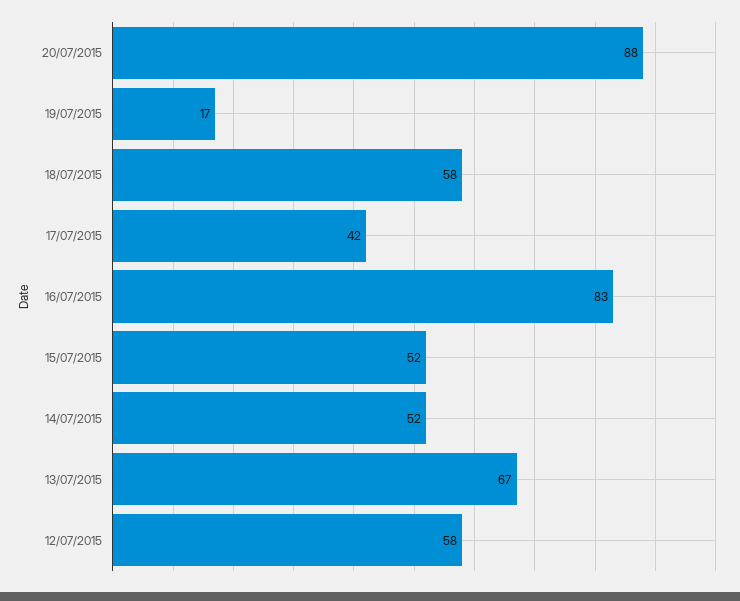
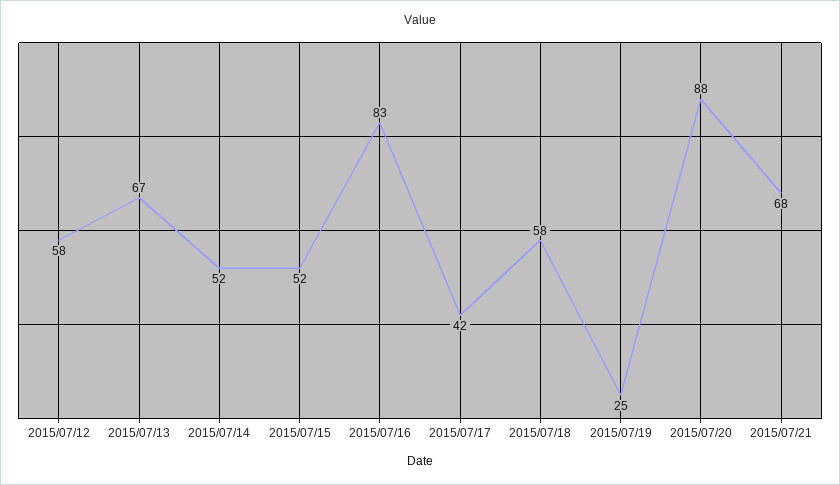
19/07/2015: 17 -> 25
2015/07/21: none -> 68

